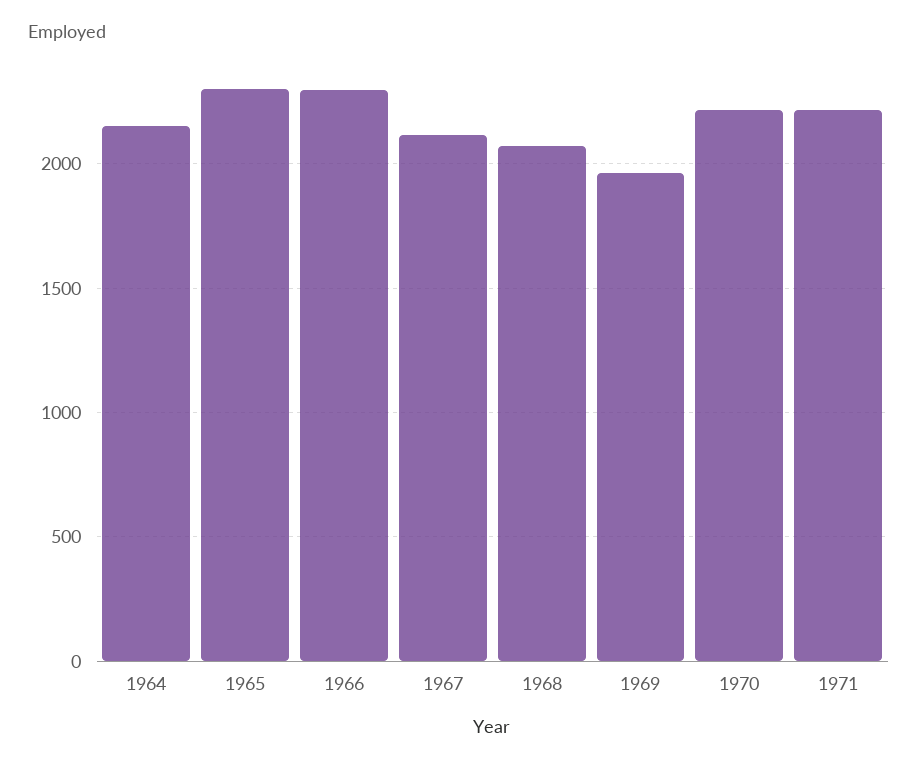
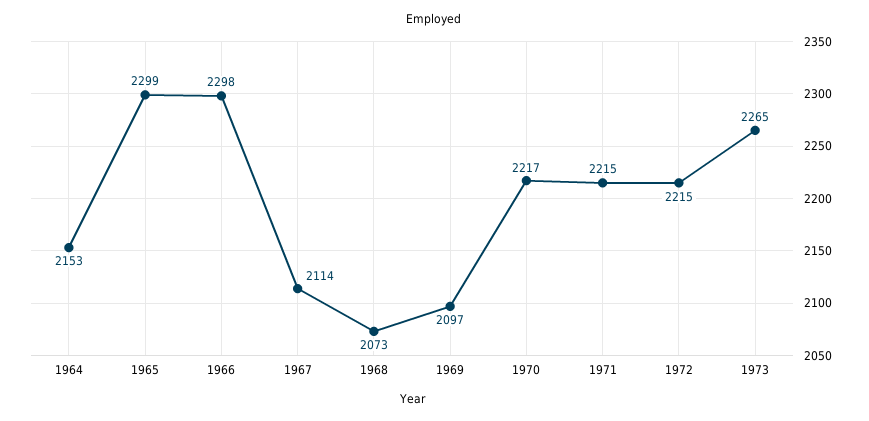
1969: 1950 -> 2097
1972: none -> 2215
1973: none -> 2265

